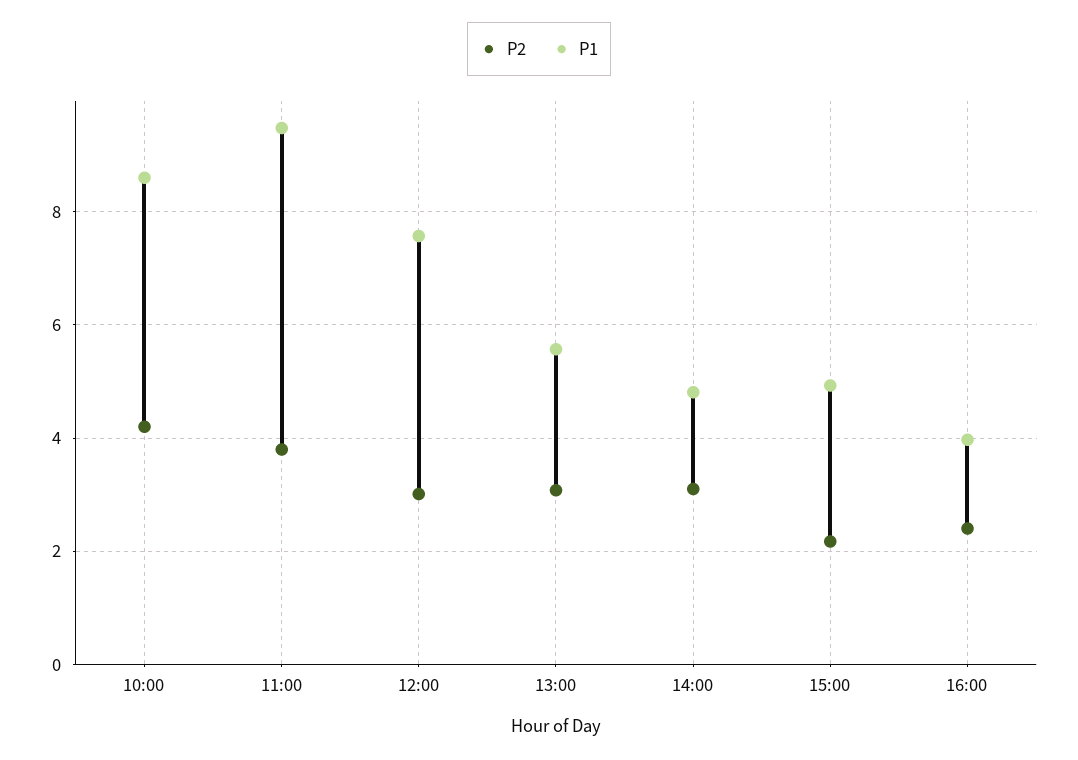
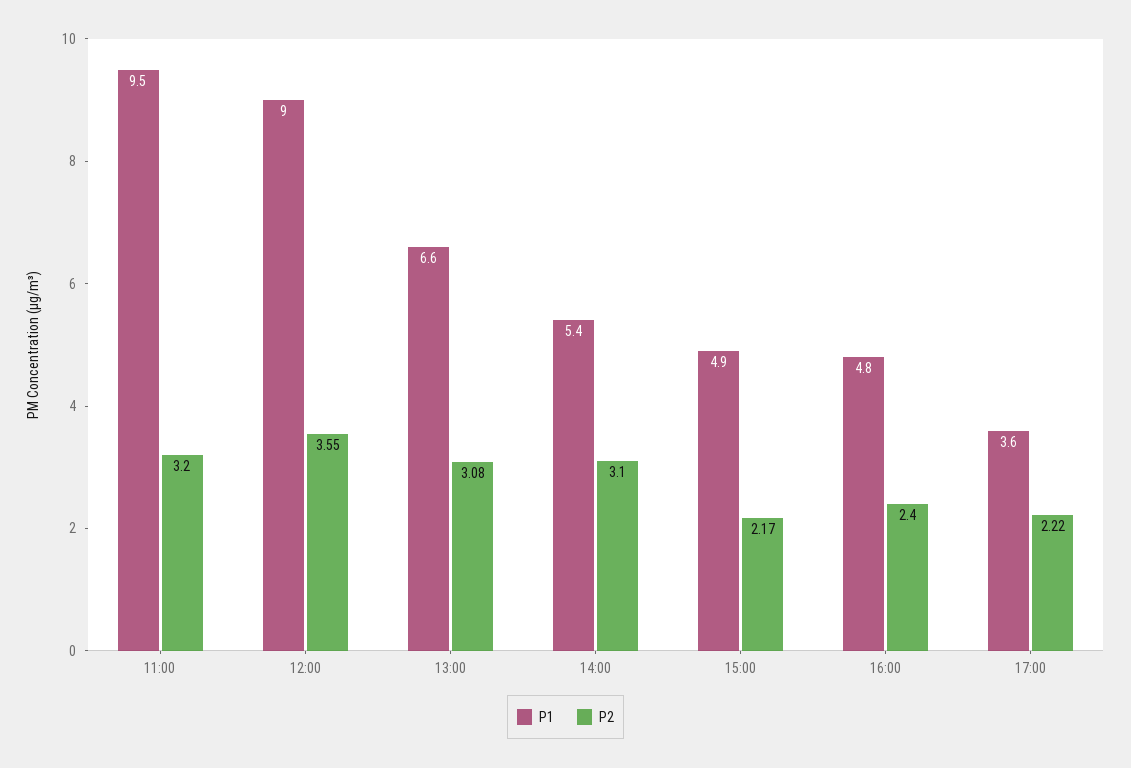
P2, 10:00: 4.2 -> none
P1, 10:00: 8.6 -> none
P2, 11:00: 3.8 -> 3.2
P2, 12:00: 3 -> 3.55
P1, 12:00: 7.6 -> 9
P1, 13:00: 5.6 -> 6.6
P1, 14:00: 4.8 -> 5.4
P1, 16:00: 4 -> 4.8
P1, 17:00: none -> 3.6
P2, 17:00: none -> 2.22

